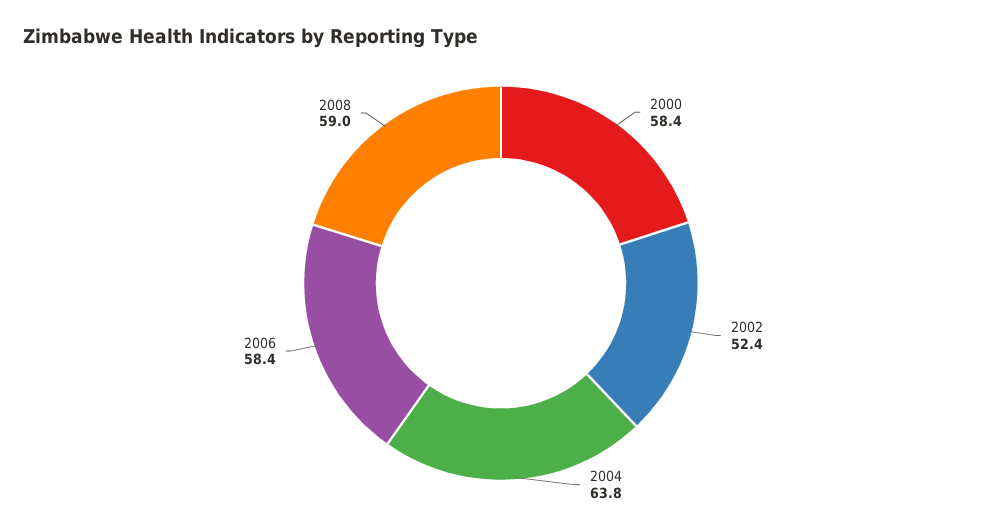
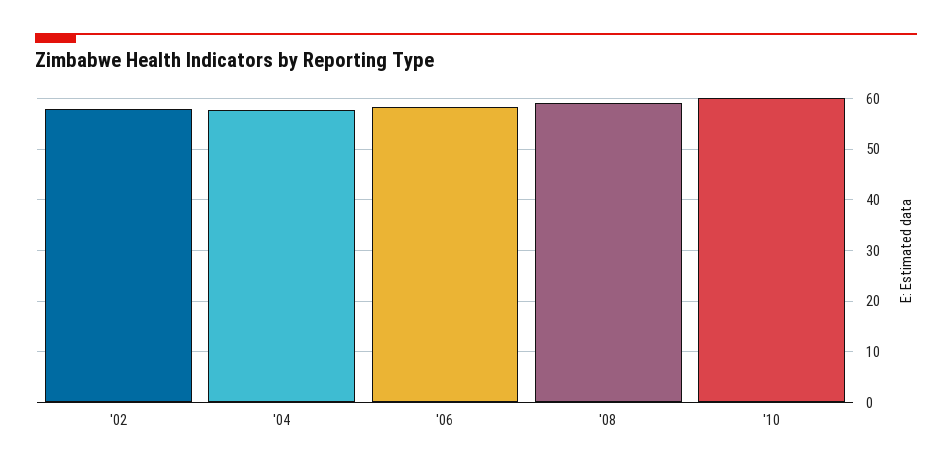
2000: 58.4 -> none
2002: 52.4 -> 58
2004: 63.8 -> 58
'10: none -> 60

